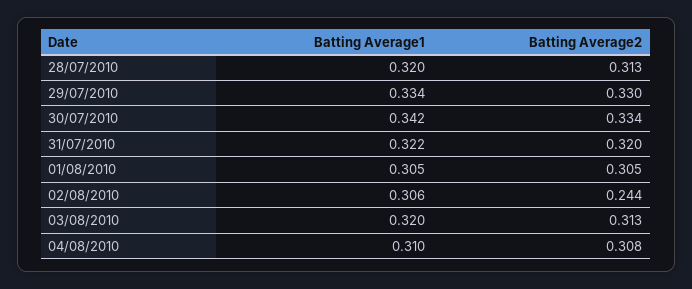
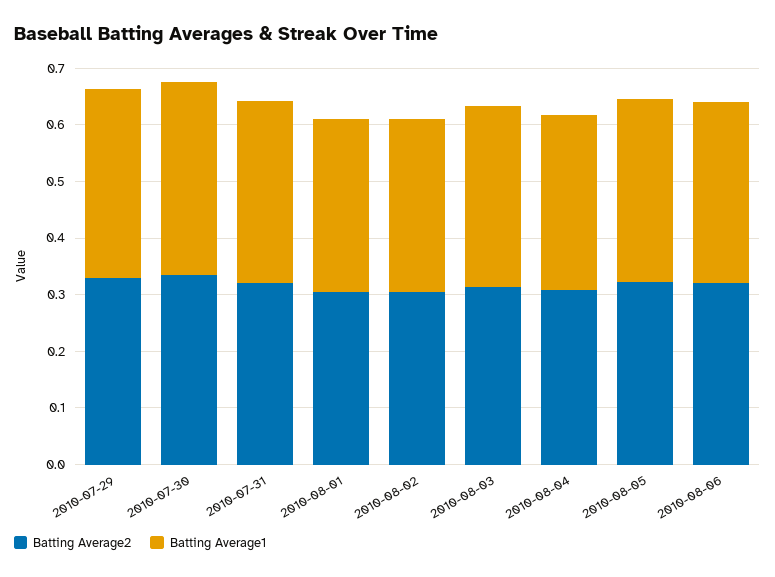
Batting Average1, 28/07/2010: 0.32 -> none
Batting Average2, 28/07/2010: 0.313 -> none
Batting Average2, 02/08/2010: 0.244 -> 0.3
Batting Average2, 2010-08-05: none -> 0.32
Batting Average1, 2010-08-05: none -> 0.32
Batting Average2, 2010-08-06: none -> 0.32
Batting Average1, 2010-08-06: none -> 0.32

